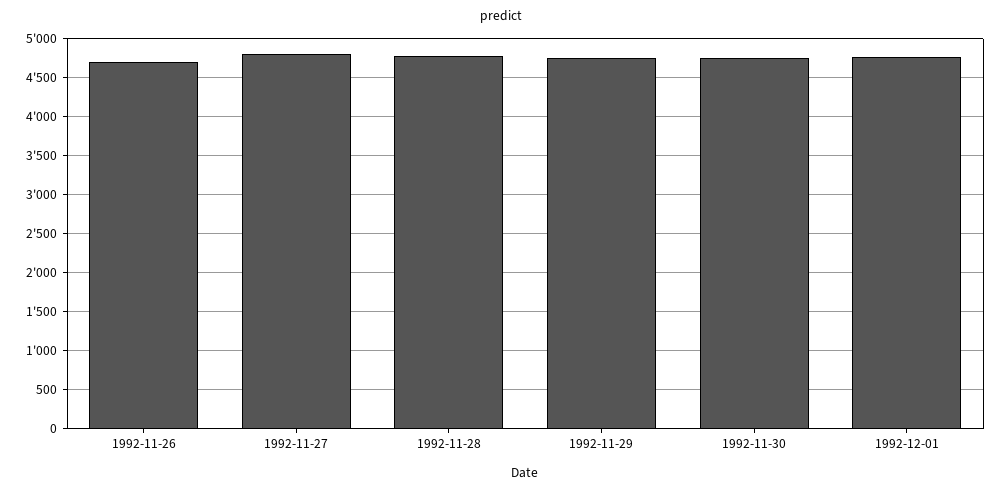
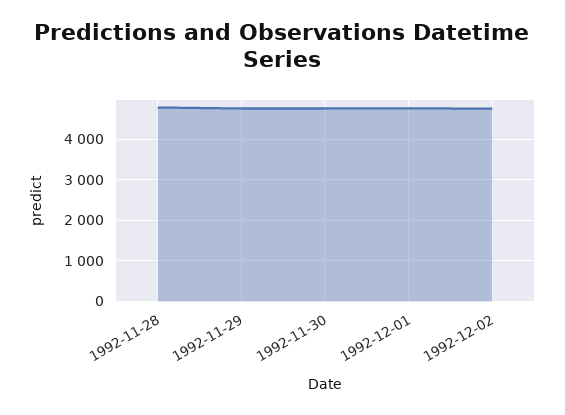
1992-11-26: 4700 -> none
1992-11-27: 4800 -> none
1992-12-02: none -> 4800

